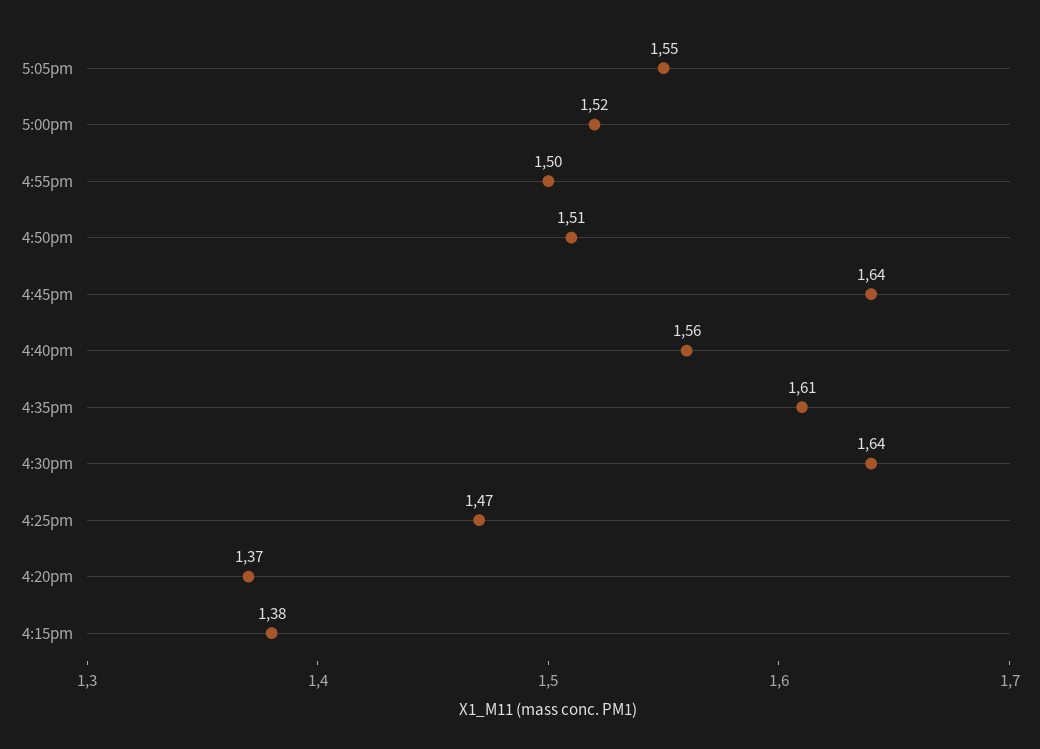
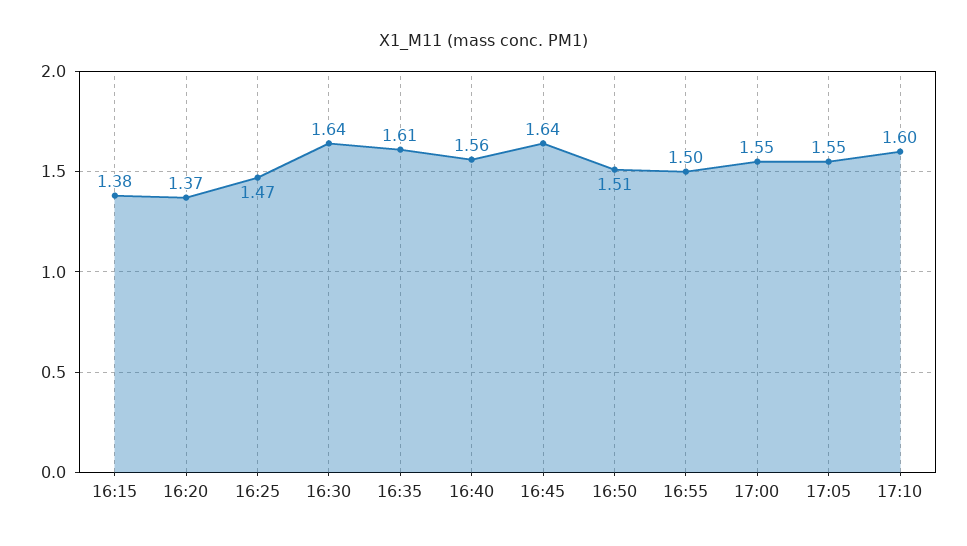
5:00pm: 1.52 -> 1.55
17:10: none -> 1.6

